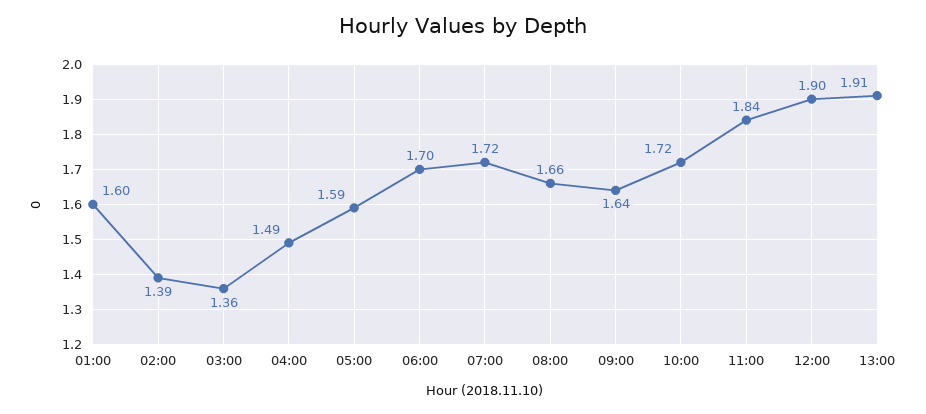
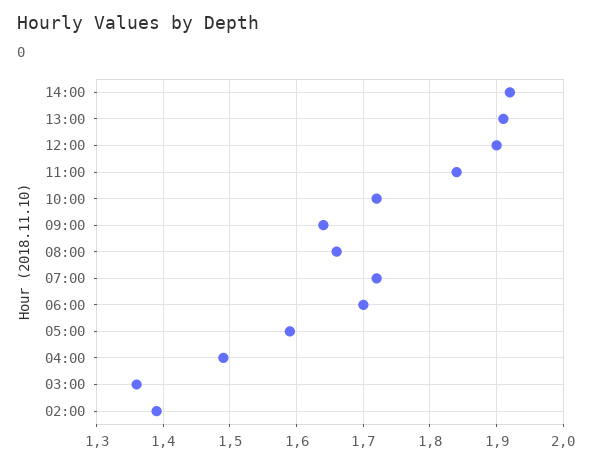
01:00: 1.6 -> none
14:00: none -> 1.92

